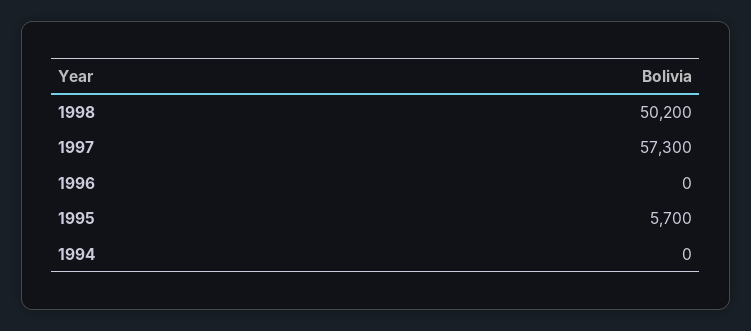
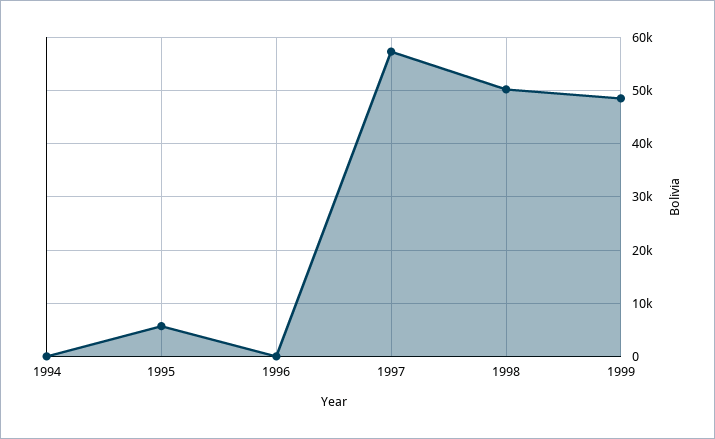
1999: none -> 48000

